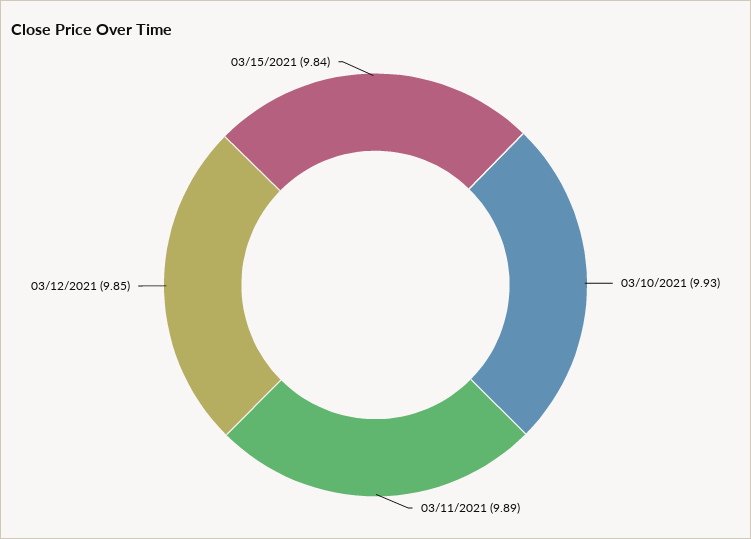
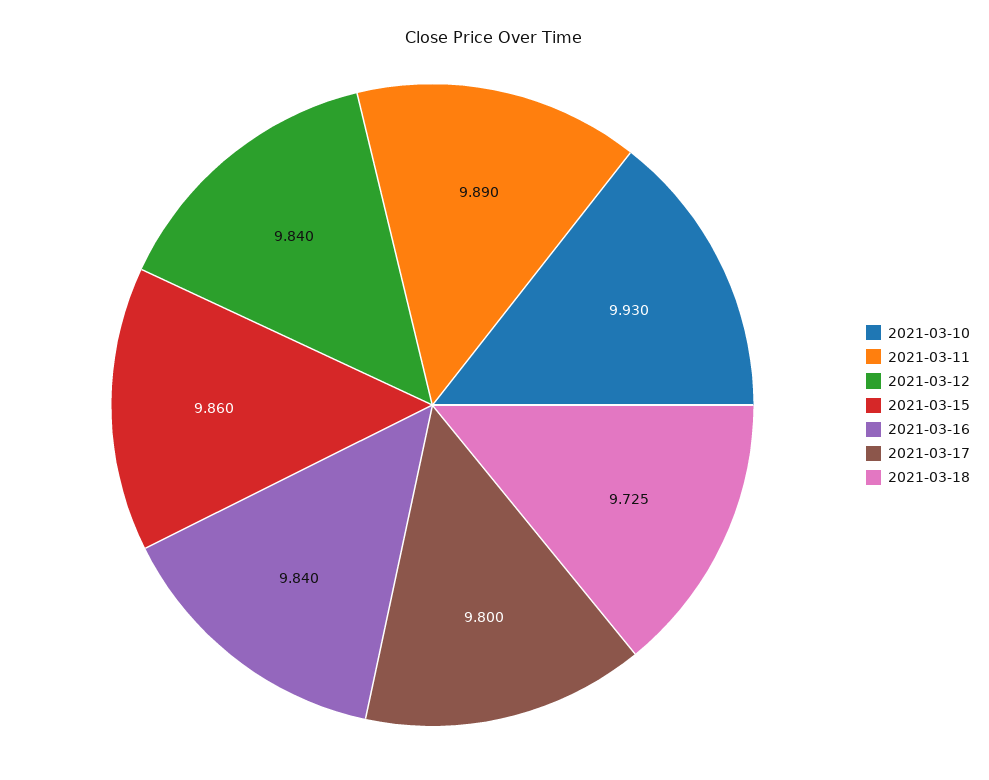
03/12/2021: 9.85 -> 9.84
03/15/2021: 9.84 -> 9.86
2021-03-16: none -> 9.84
2021-03-17: none -> 9.8
2021-03-18: none -> 9.725

